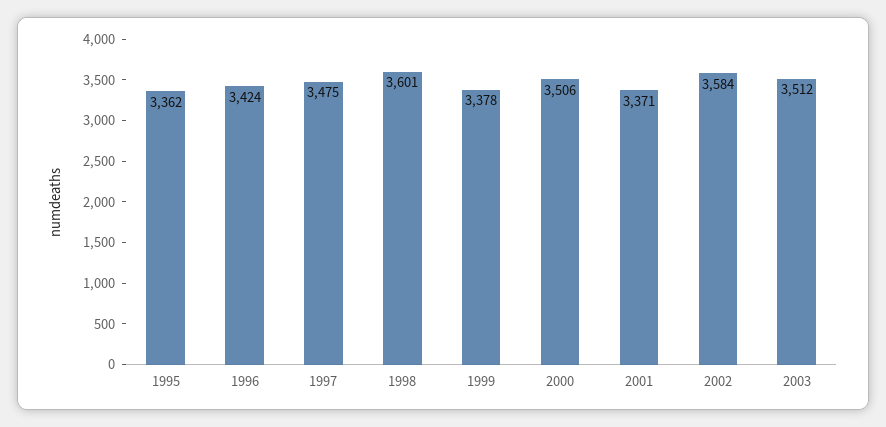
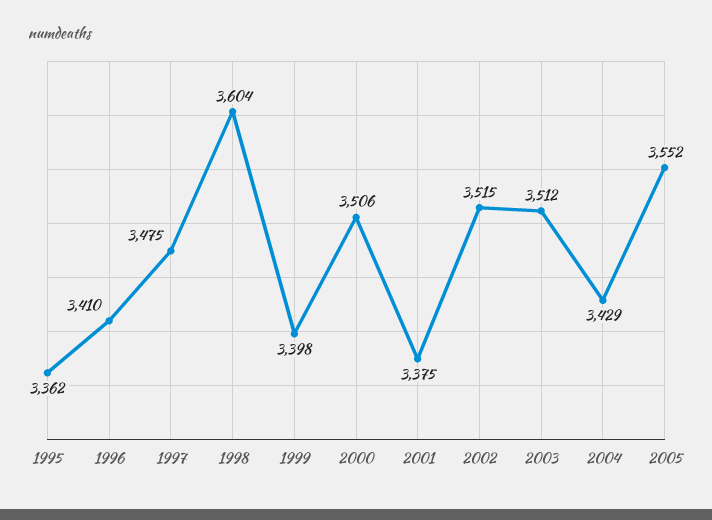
1996: 3424 -> 3410
1998: 3601 -> 3604
1999: 3378 -> 3398
2001: 3371 -> 3375
2002: 3584 -> 3515
2004: none -> 3429
2005: none -> 3552

